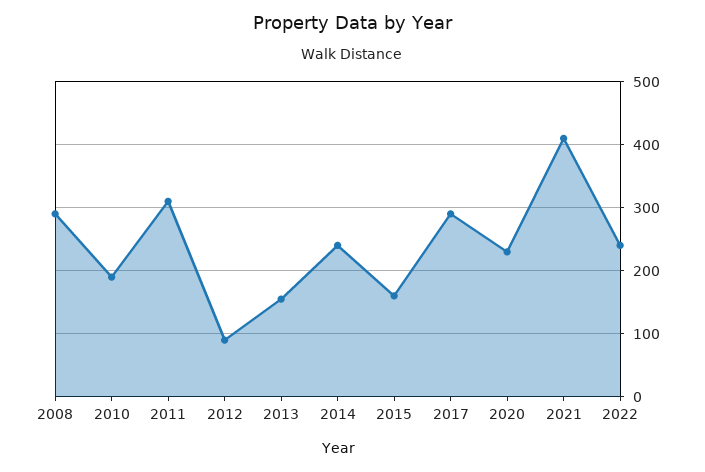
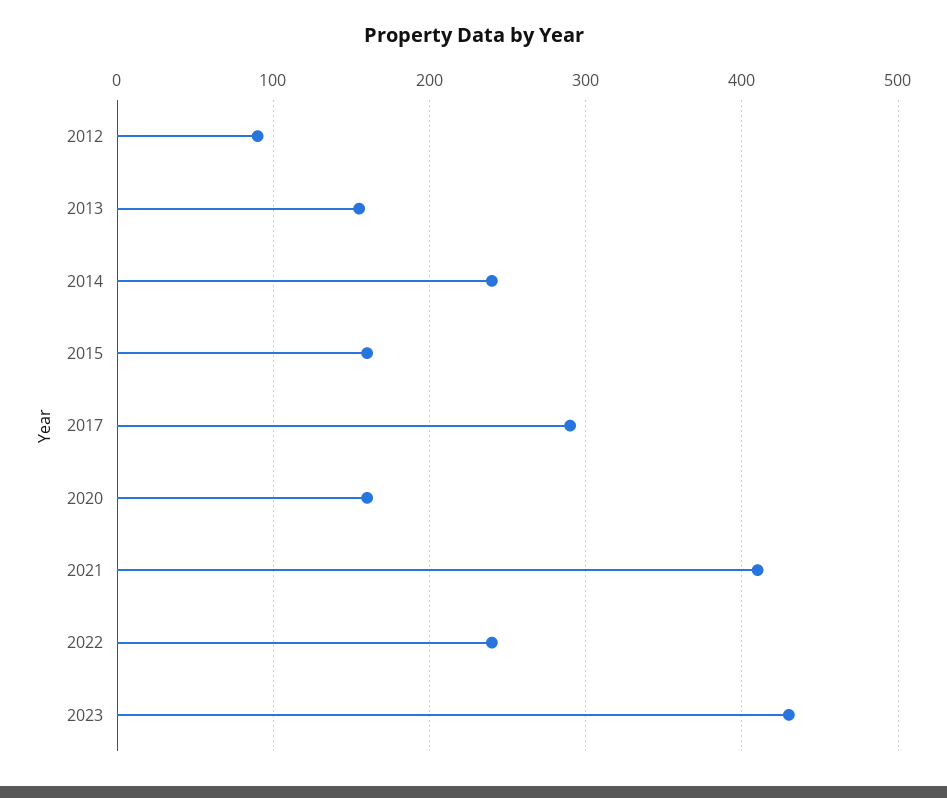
2008: 290 -> none
2010: 190 -> none
2011: 310 -> none
2020: 230 -> 160
2023: none -> 430

